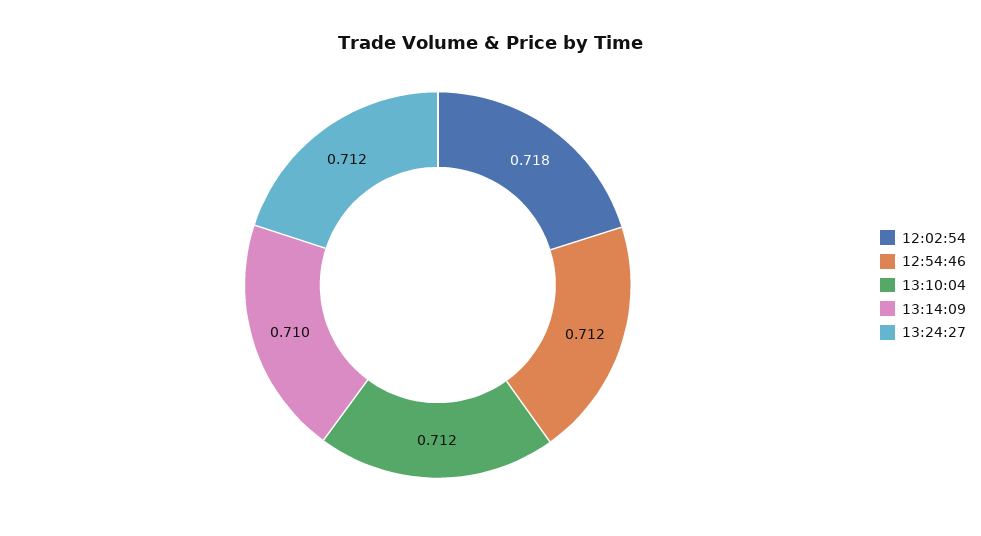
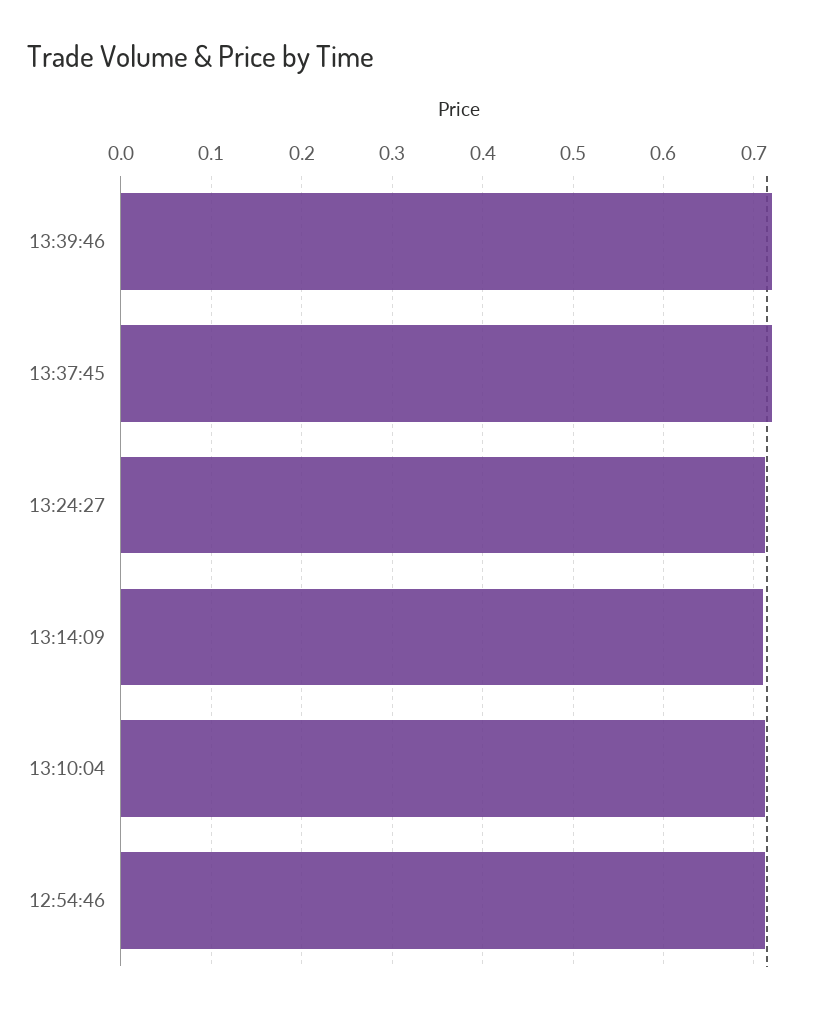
12:02:54: 0.718 -> none
13:39:46: none -> 0.72
13:37:45: none -> 0.72

